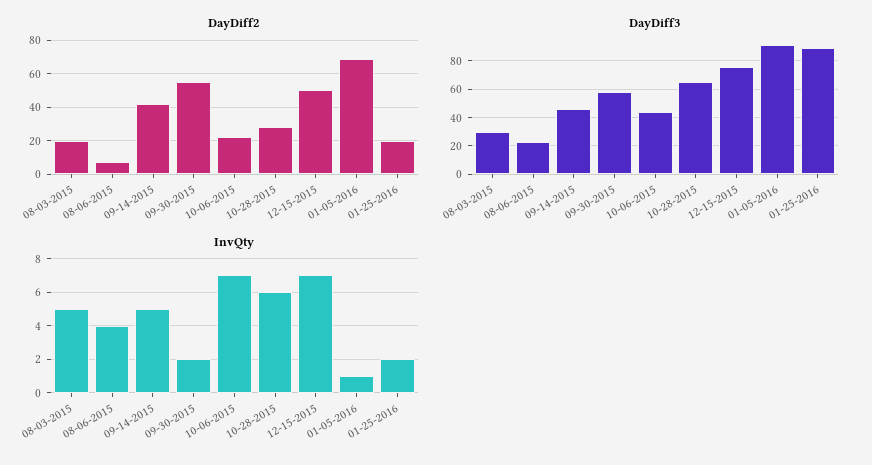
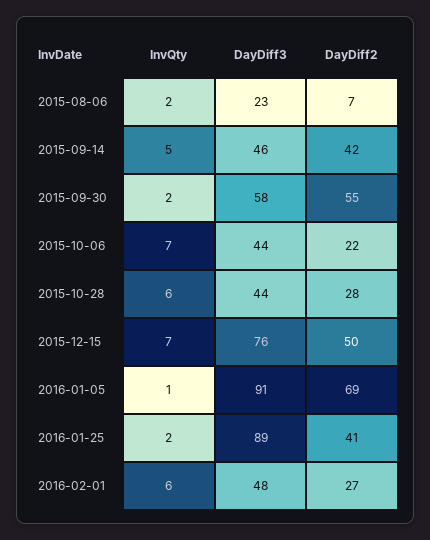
DayDiff2, 08-03-2015: 20 -> none
DayDiff2, 01-25-2016: 20 -> 41
DayDiff3, 08-03-2015: 30 -> none
DayDiff3, 10-28-2015: 65 -> 44
InvQty, 08-03-2015: 5 -> none
InvQty, 08-06-2015: 4 -> 2
InvQty, 2016-02-01: none -> 6
DayDiff3, 2016-02-01: none -> 48
DayDiff2, 2016-02-01: none -> 27

